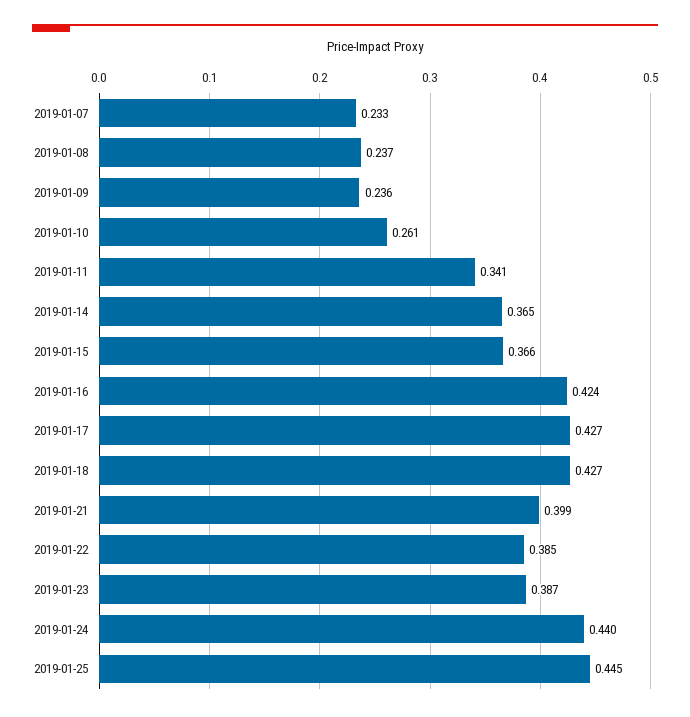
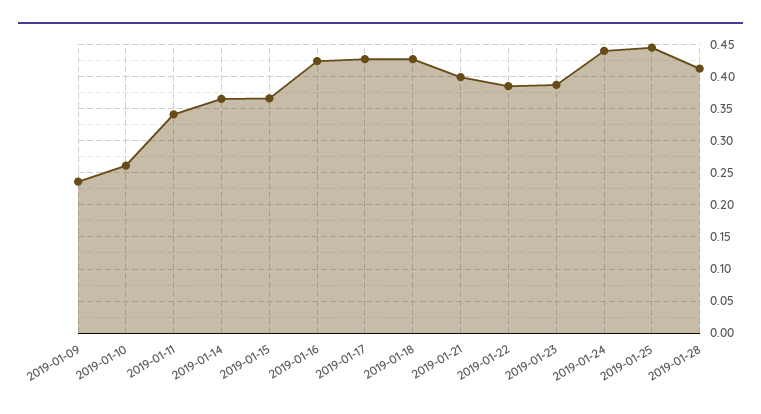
2019-01-07: 0.233 -> none
2019-01-08: 0.237 -> none
2019-01-28: none -> 0.41

